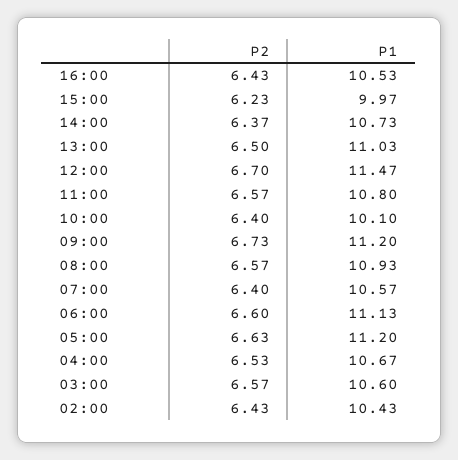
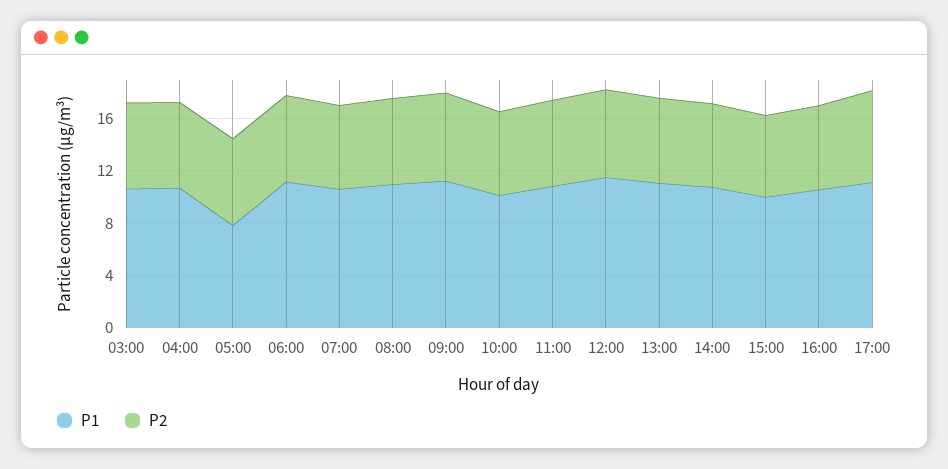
P1, 05:00: 11.2 -> 8
P2, 02:00: 6.43 -> none
P1, 02:00: 10.43 -> none
P1, 17:00: none -> 11
P2, 17:00: none -> 7

